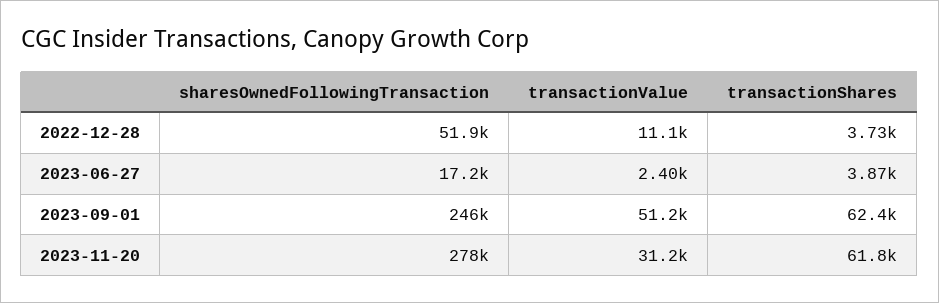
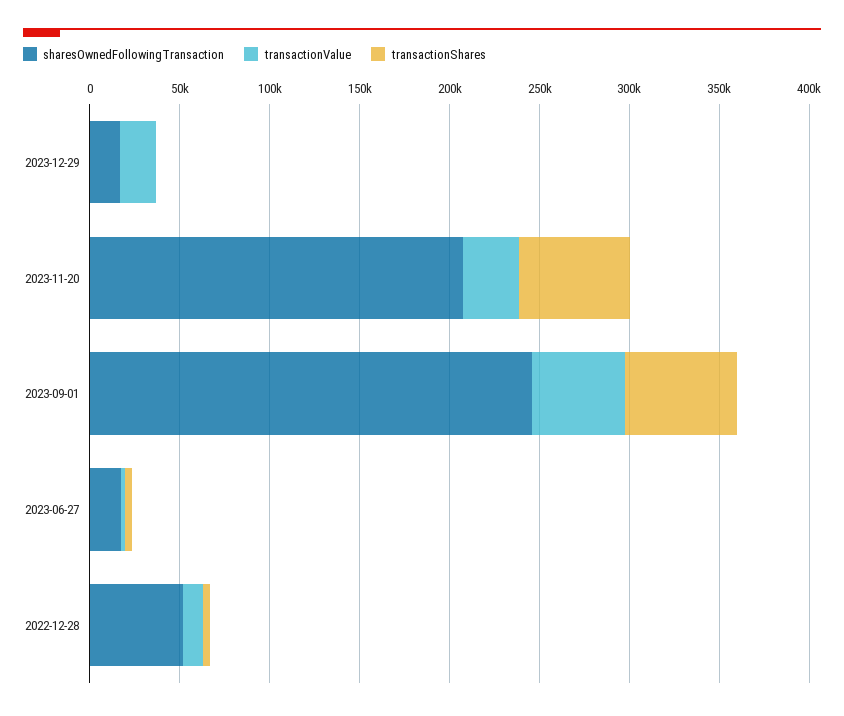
sharesOwnedFollowingTransaction, 2023-11-20: 278000 -> 210000
sharesOwnedFollowingTransaction, 2023-12-29: none -> 20000
transactionValue, 2023-12-29: none -> 20000
transactionShares, 2023-12-29: none -> 0

